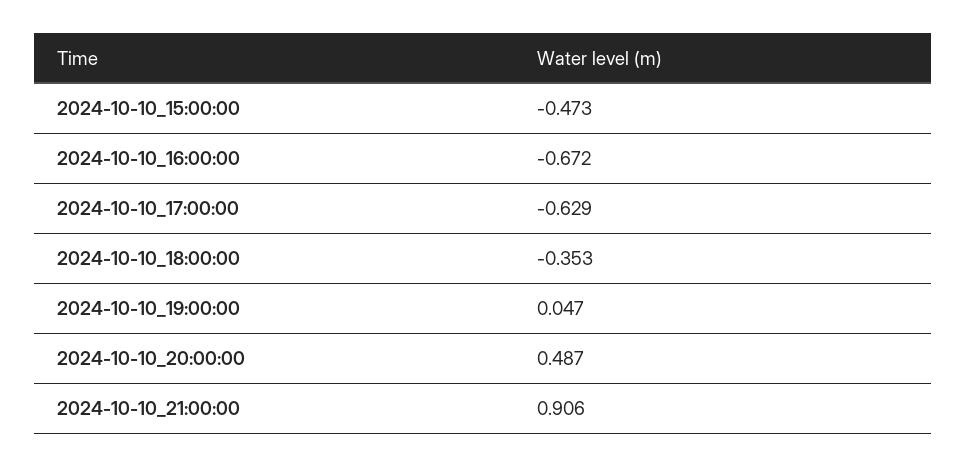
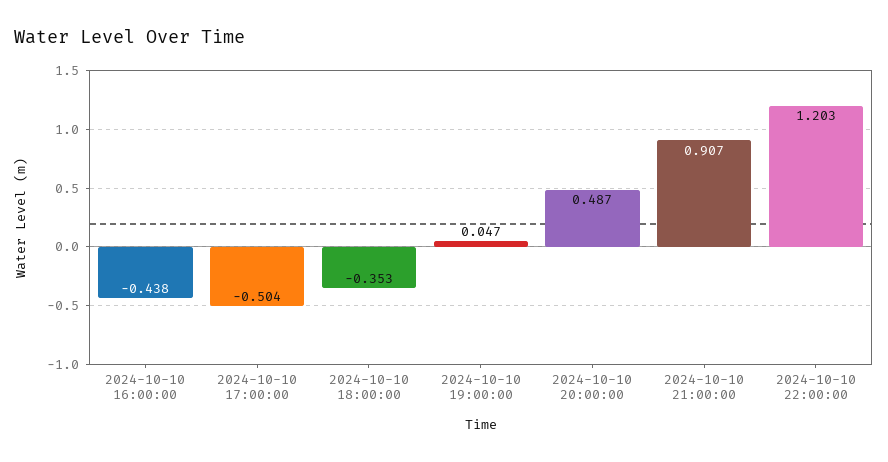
2024-10-10_15:00:00: -0.473 -> none
2024-10-10_16:00:00: -0.672 -> -0.438
2024-10-10_17:00:00: -0.629 -> -0.504
2024-10-10_21:00:00: 0.906 -> 0.907
2024-10-10 22:00:00: none -> 1.203

